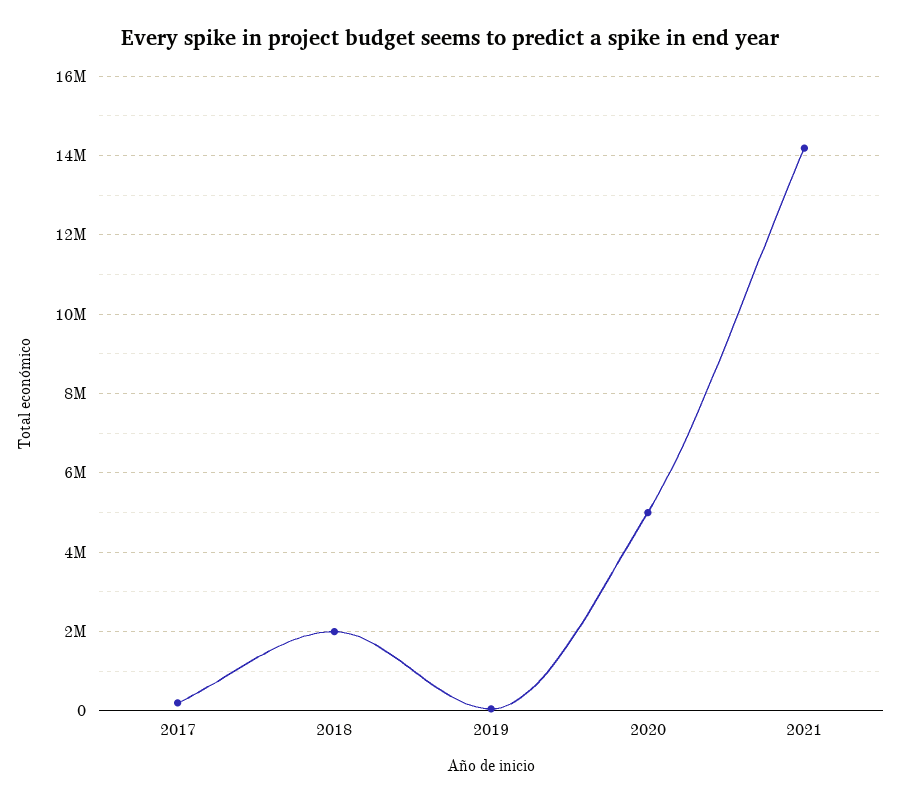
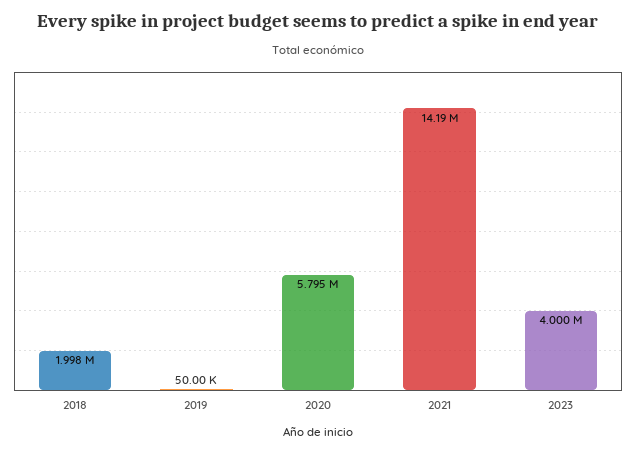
2017: 200000 -> none
2020: 5000000 -> 5795000
2023: none -> 4000000

